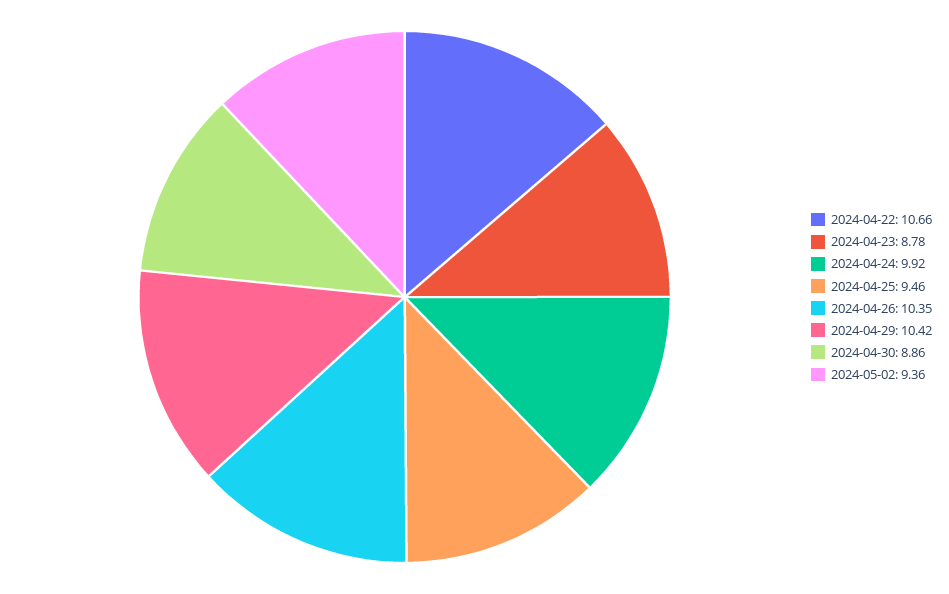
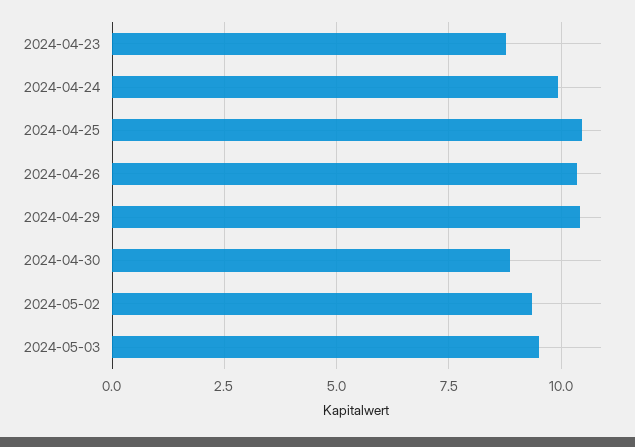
2024-04-22: 10.66 -> none
2024-04-25: 9.46 -> 10.5
2024-05-03: none -> 9.5

